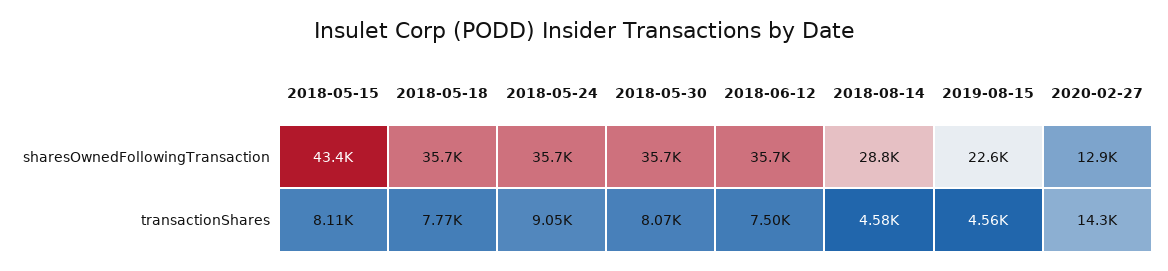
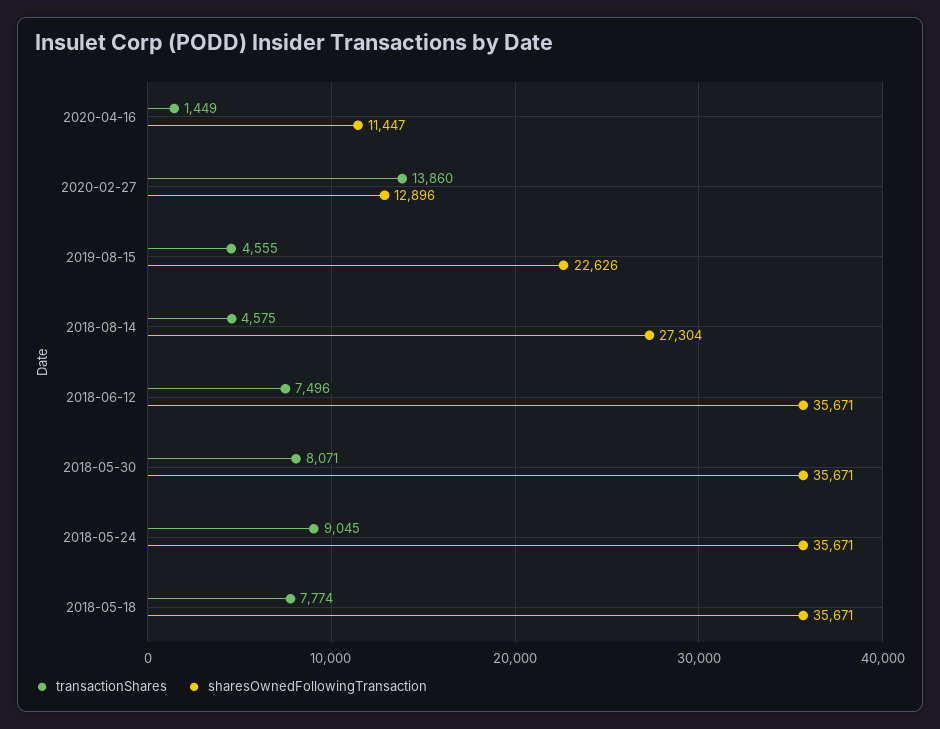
sharesOwnedFollowingTransaction, 2018-05-15: 43400 -> none
sharesOwnedFollowingTransaction, 2018-08-14: 28800 -> 27304
transactionShares, 2018-05-15: 8110 -> none
transactionShares, 2020-02-27: 14300 -> 13860
transactionShares, 2020-04-16: none -> 1449
sharesOwnedFollowingTransaction, 2020-04-16: none -> 11447

